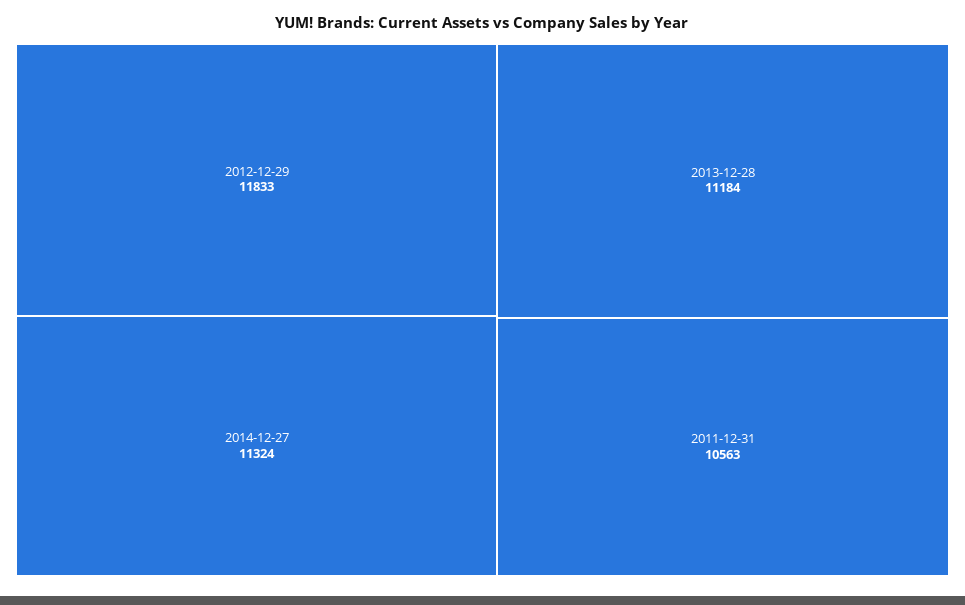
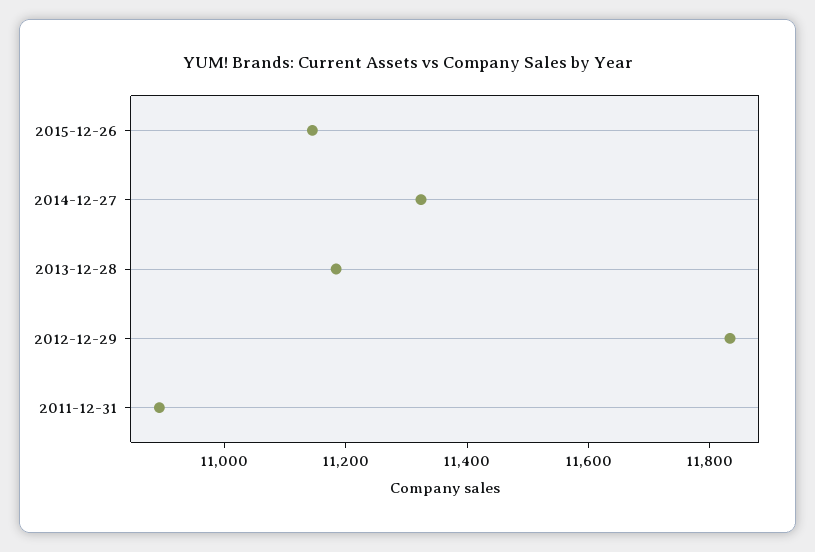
2011-12-31: 10563 -> 10900
2015-12-26: none -> 11150

